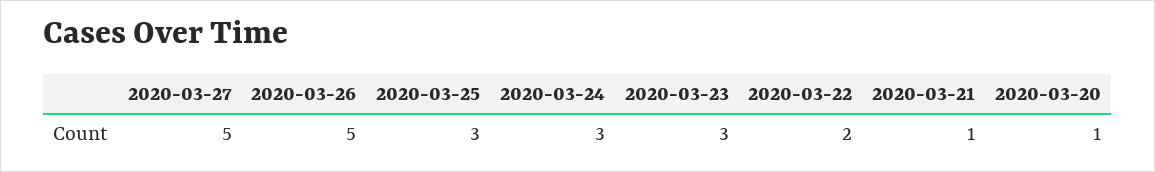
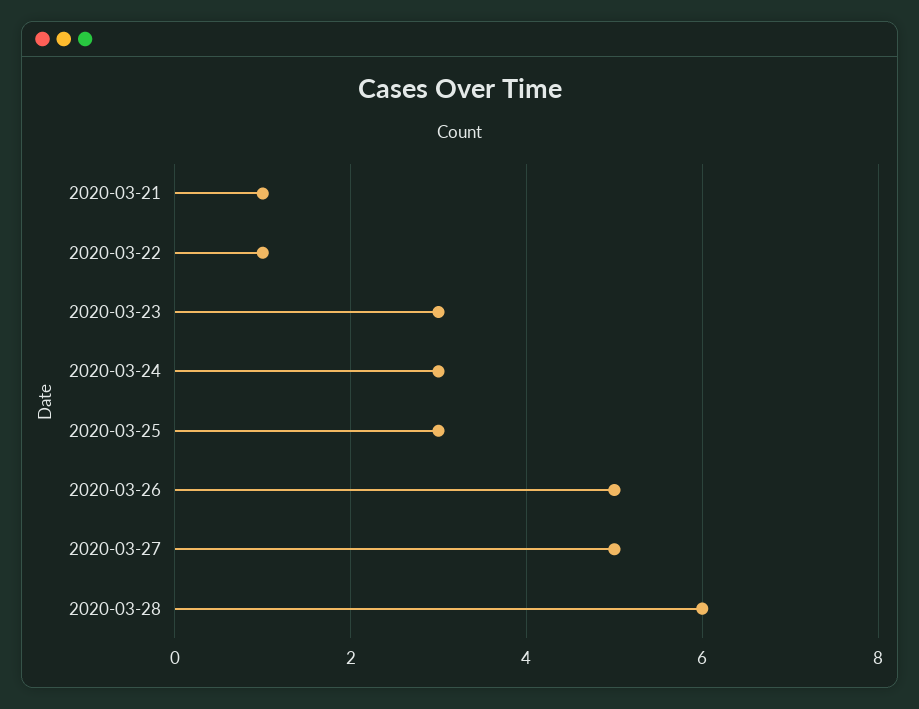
2020-03-22: 2 -> 1
2020-03-20: 1 -> none
2020-03-28: none -> 6

